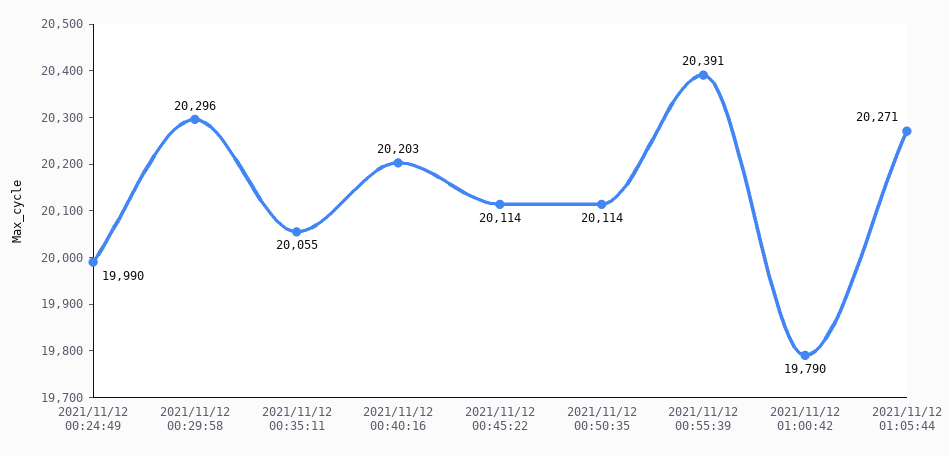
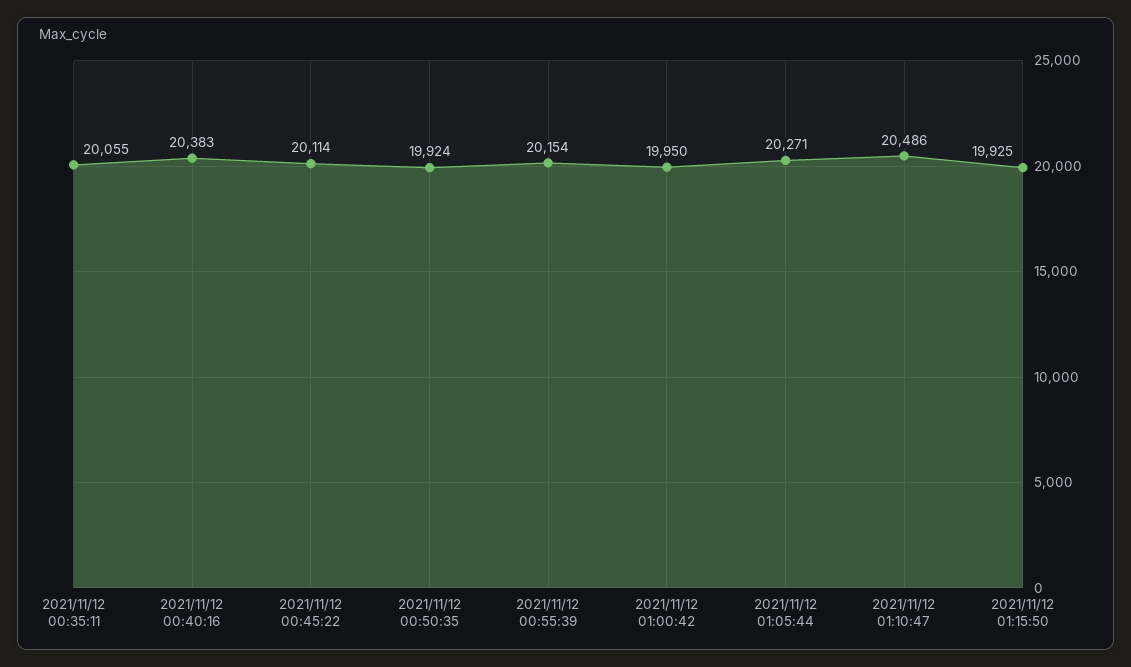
2021/11/12 00:24:49: 19990 -> none
2021/11/12 00:29:58: 20296 -> none
2021/11/12 00:40:16: 20203 -> 20383
2021/11/12 00:50:35: 20114 -> 19924
2021/11/12 00:55:39: 20391 -> 20154
2021/11/12 01:00:42: 19790 -> 19950
2021/11/12 01:10:47: none -> 20486
2021/11/12 01:15:50: none -> 19925

